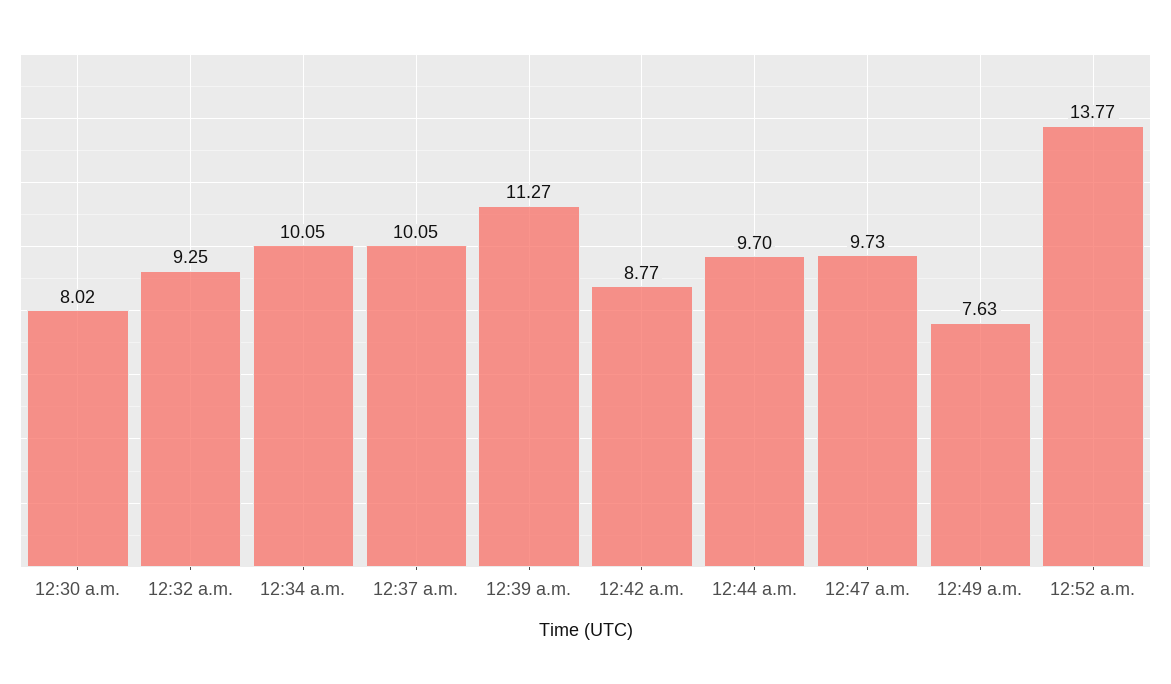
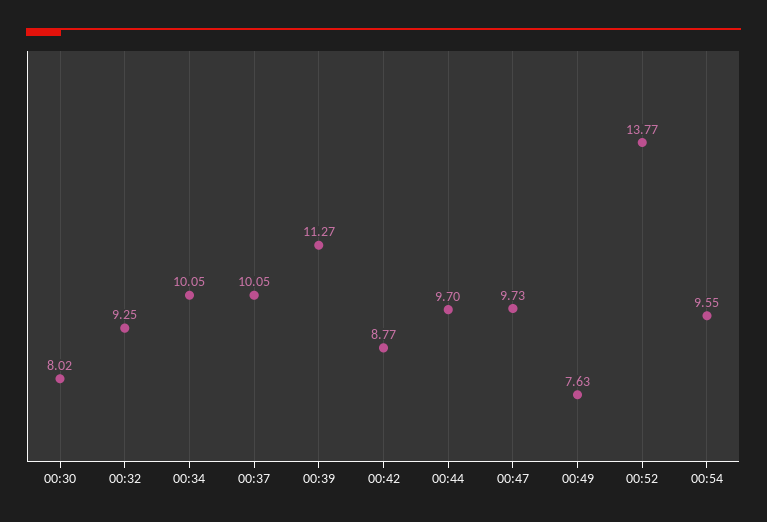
00:54: none -> 9.55

